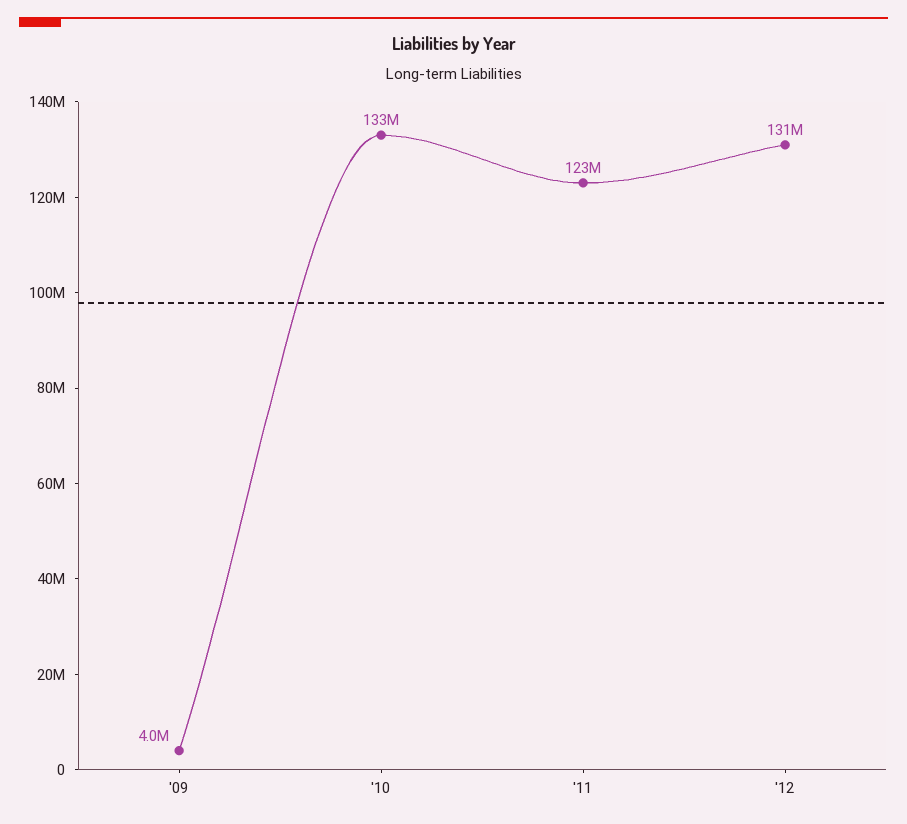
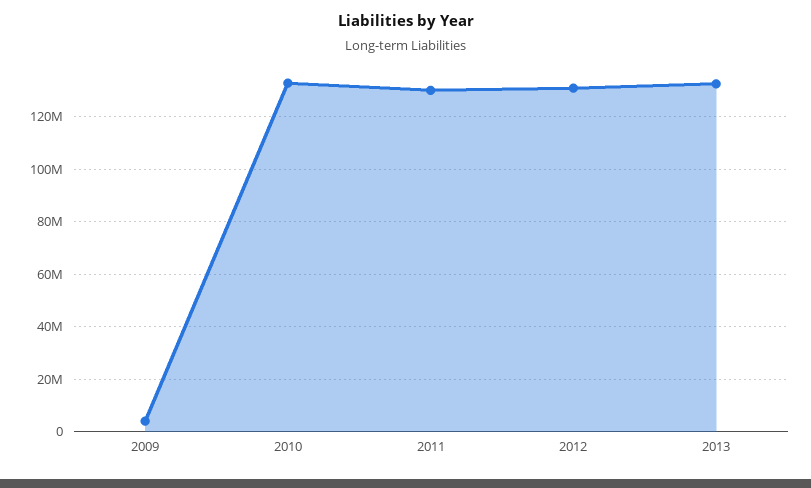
'11: 123000000 -> 130000000
2013: none -> 132500000

